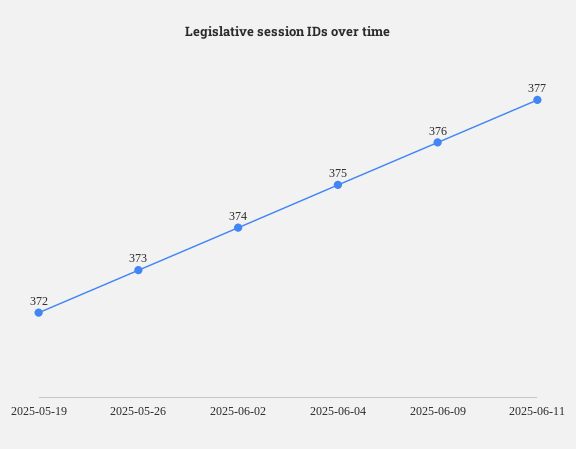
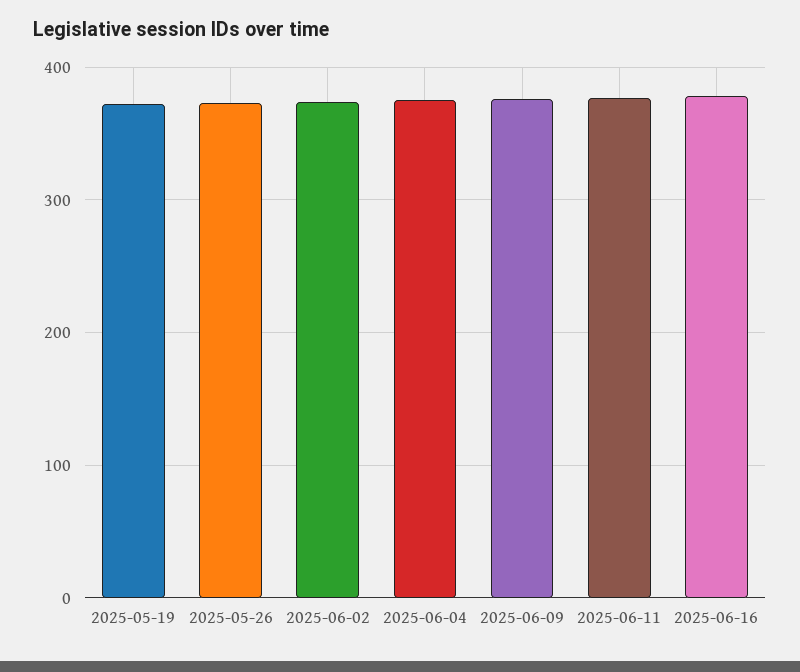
2025-06-16: none -> 380

